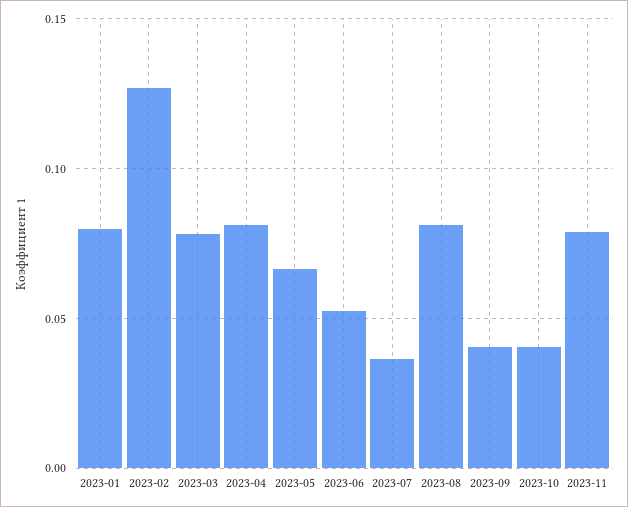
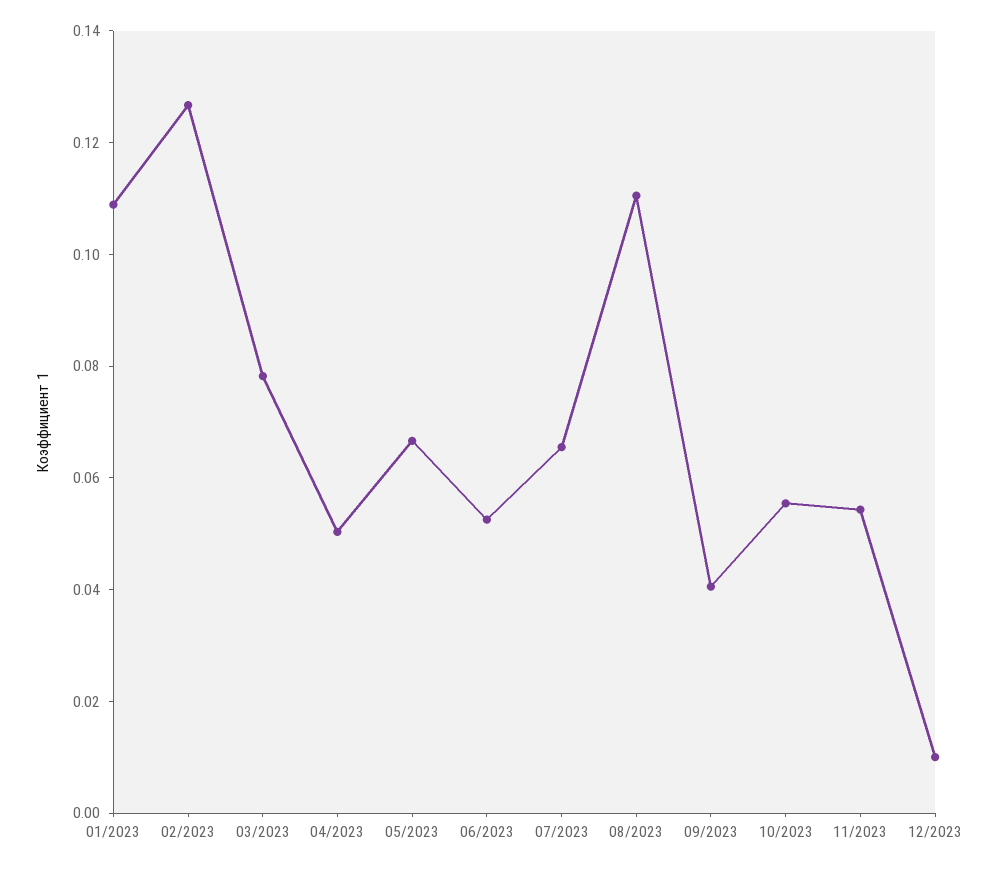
2023-01: 0.08 -> 0.11
2023-04: 0.08 -> 0.05
2023-07: 0.035 -> 0.065
2023-08: 0.08 -> 0.11
2023-10: 0.04 -> 0.055
2023-11: 0.08 -> 0.055
12/2023: none -> 0.01

